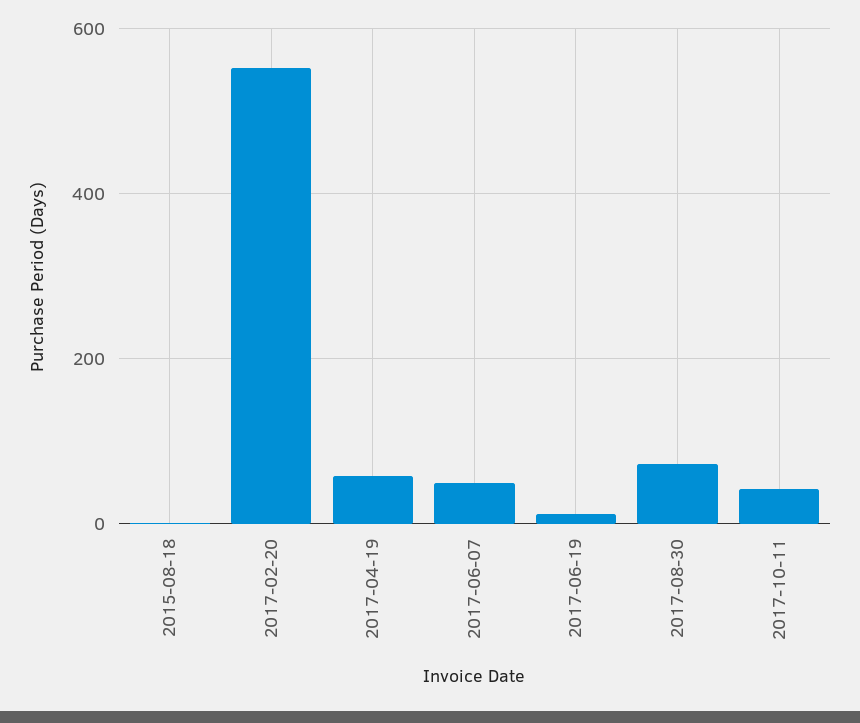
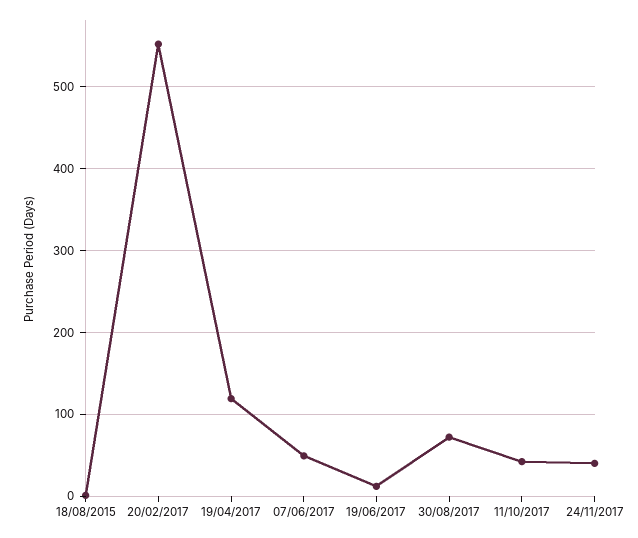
2017-04-19: 60 -> 120
24/11/2017: none -> 40

